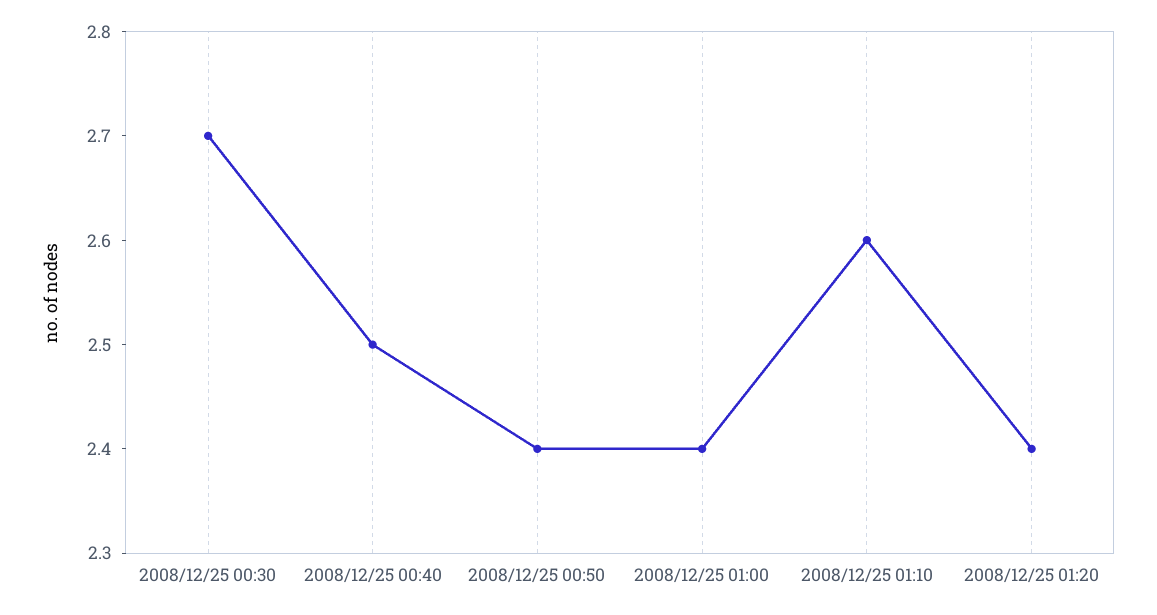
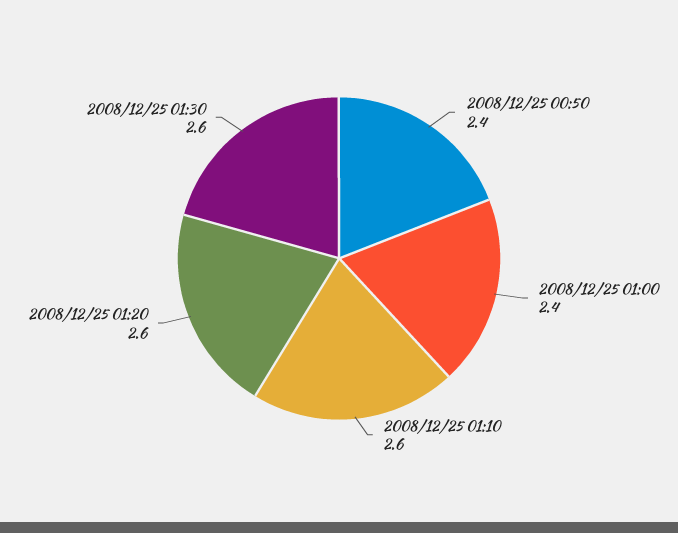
2008/12/25 00:30: 2.7 -> none
2008/12/25 00:40: 2.5 -> none
2008/12/25 01:20: 2.4 -> 2.6
2008/12/25 01:30: none -> 2.6

